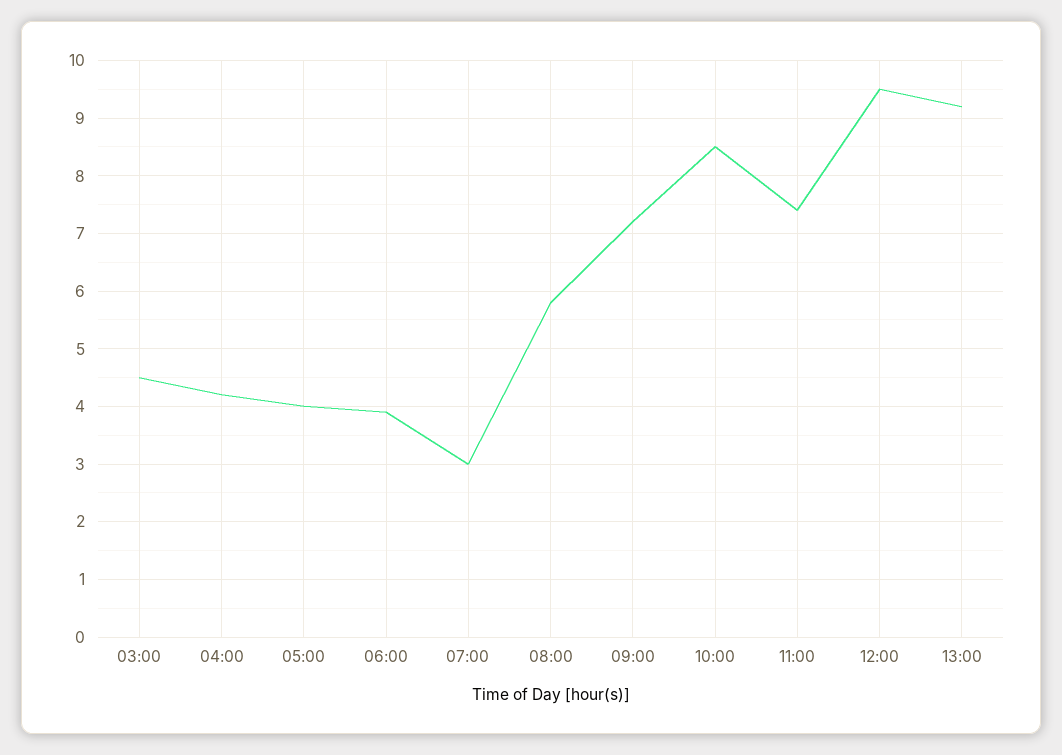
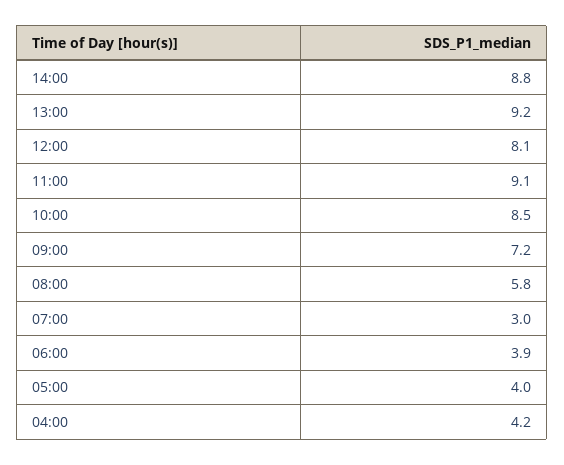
03:00: 4.5 -> none
11:00: 7.5 -> 9.1
12:00: 9.5 -> 8.1
14:00: none -> 8.8

